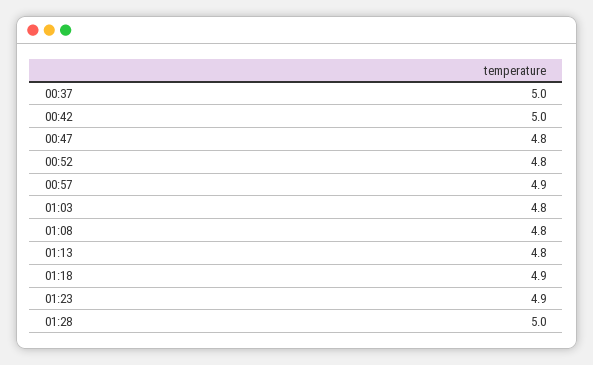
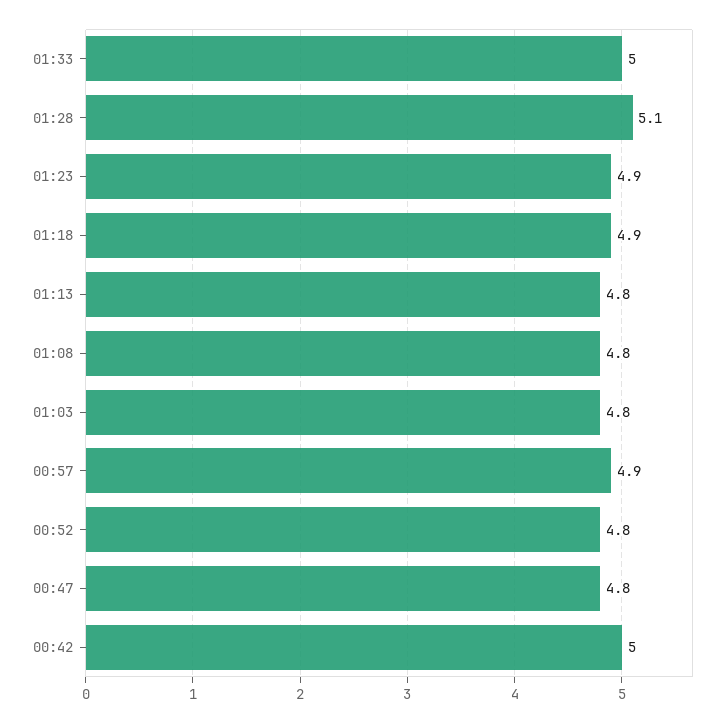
00:37: 5 -> none
01:28: 5 -> 5.1
01:33: none -> 5

